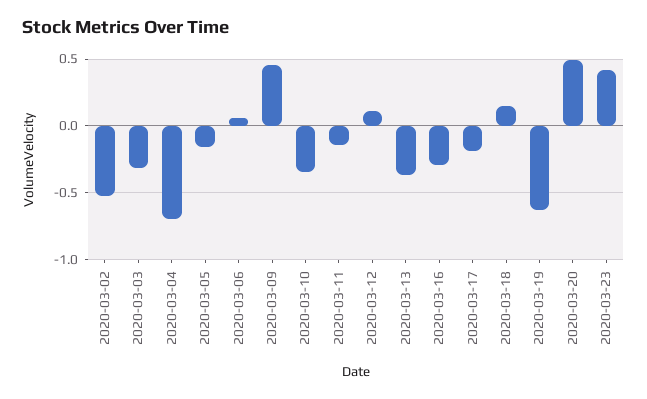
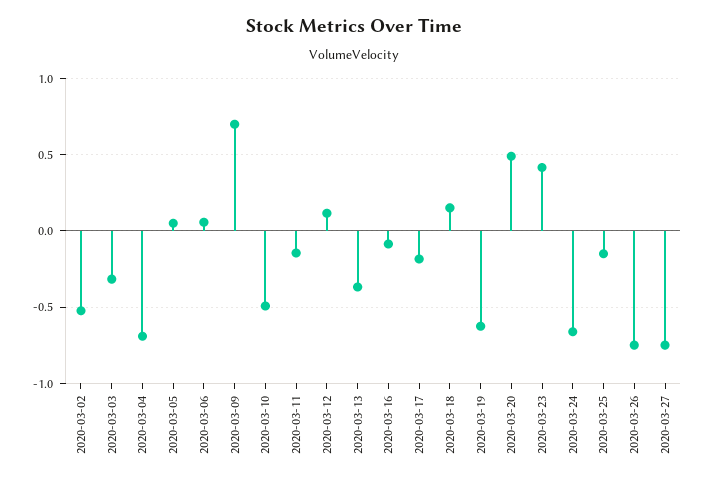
2020-03-05: -0.15 -> 0.05
2020-03-09: 0.45 -> 0.7
2020-03-10: -0.35 -> -0.5
2020-03-16: -0.3 -> -0.1
2020-03-24: none -> -0.65
2020-03-25: none -> -0.15
2020-03-26: none -> -0.75
2020-03-27: none -> -0.75

